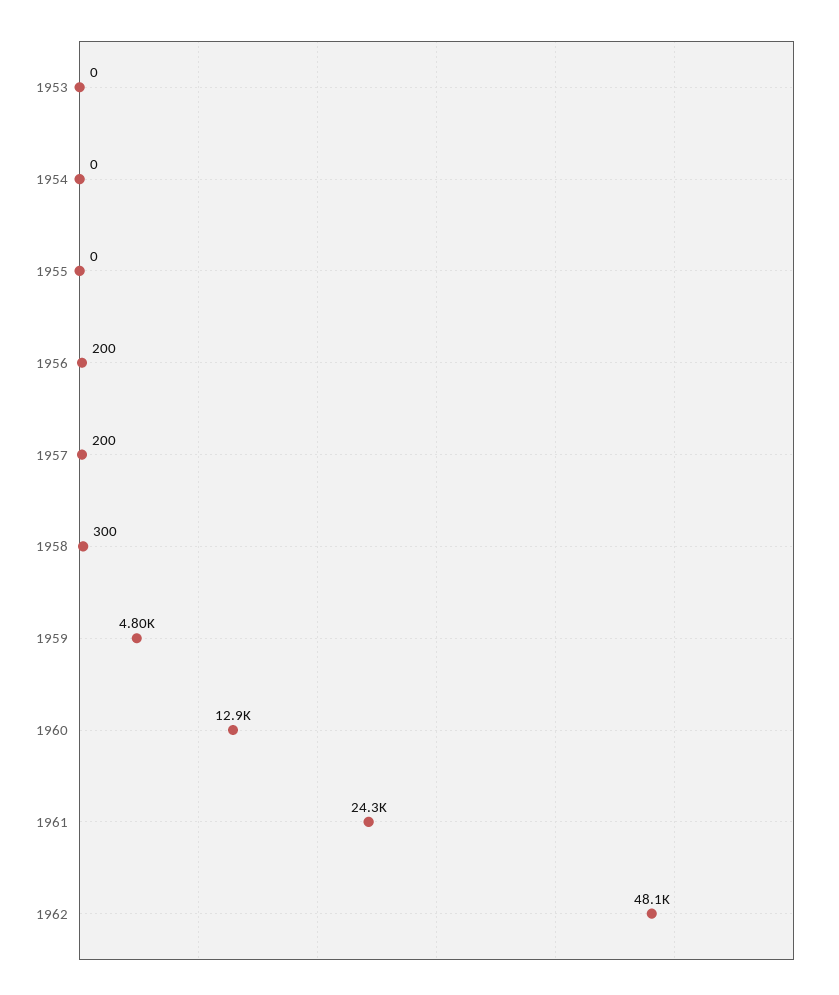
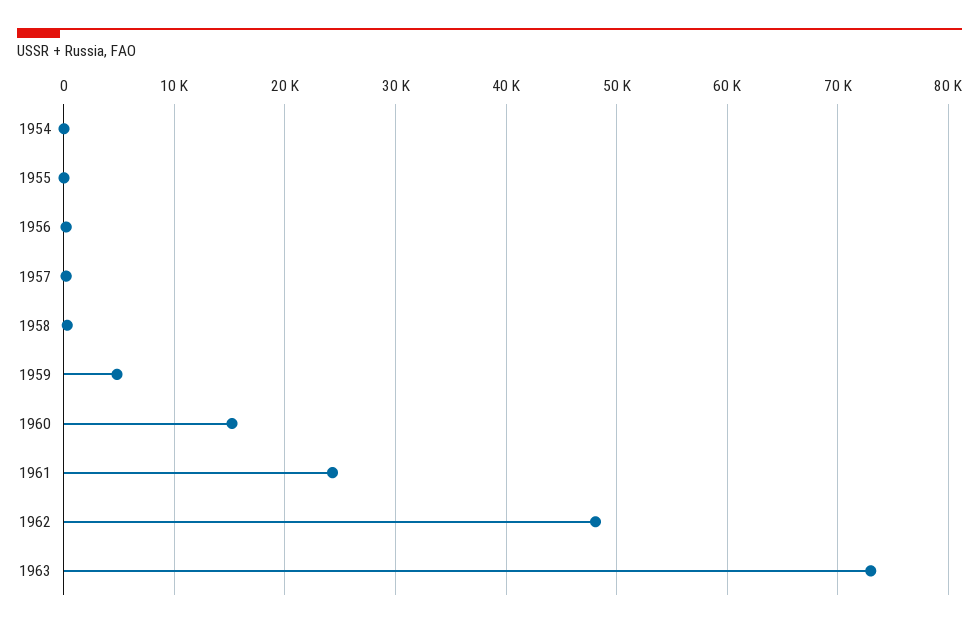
1953: 0 -> none
1960: 12900 -> 15000
1963: none -> 73000

